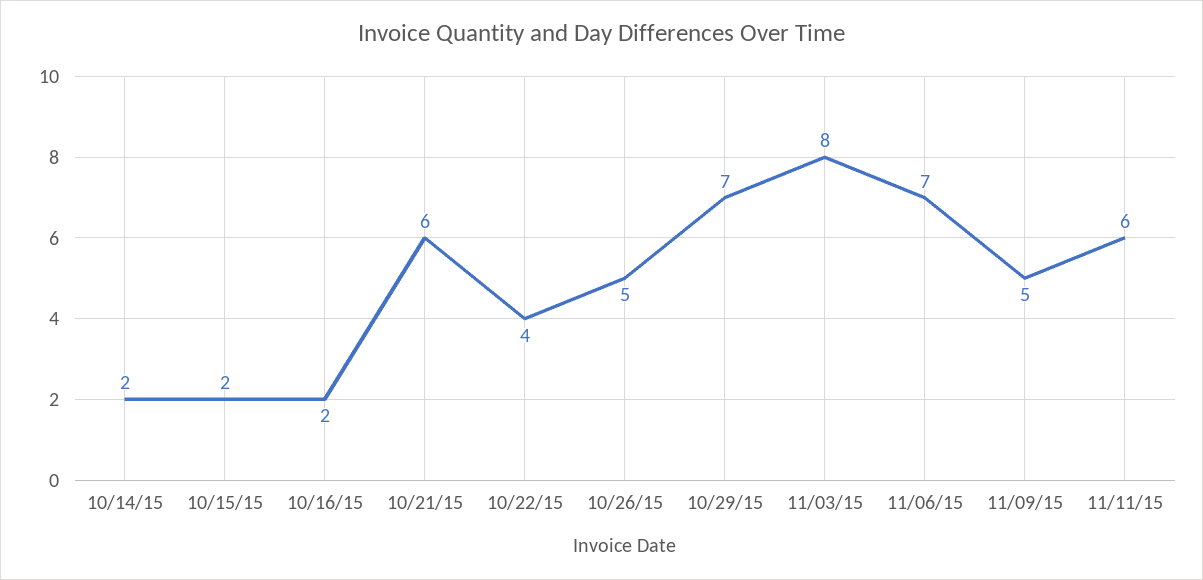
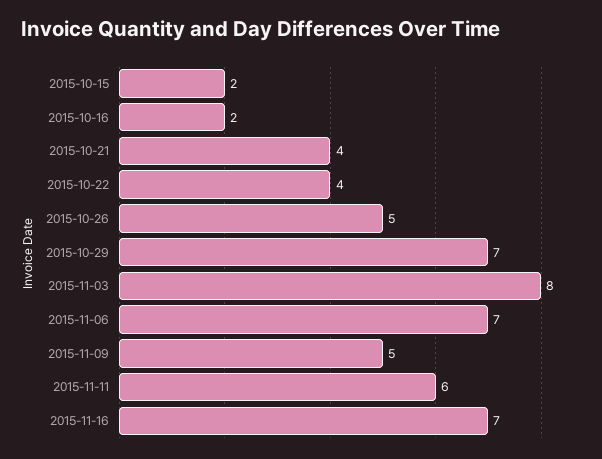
10/14/15: 2 -> none
10/21/15: 6 -> 4
2015-11-16: none -> 7

